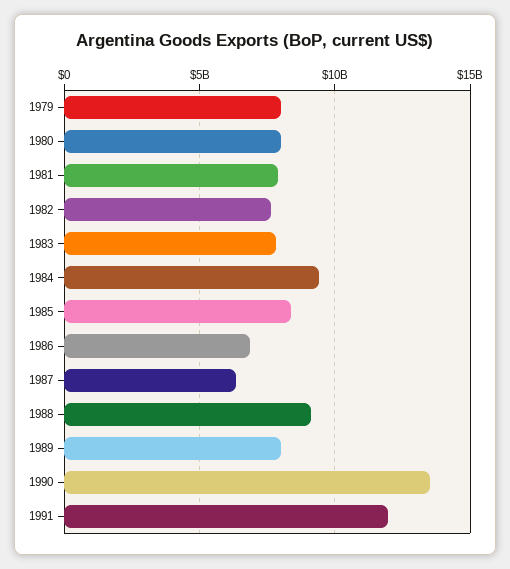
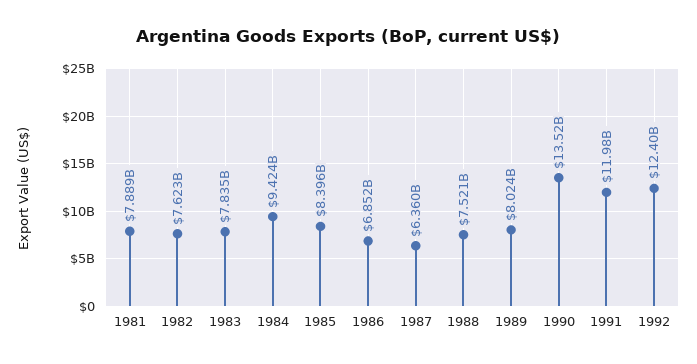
1979: 8000000000 -> none
1980: 8000000000 -> none
1988: 9000000000 -> 7521000000
1992: none -> 12400000000

